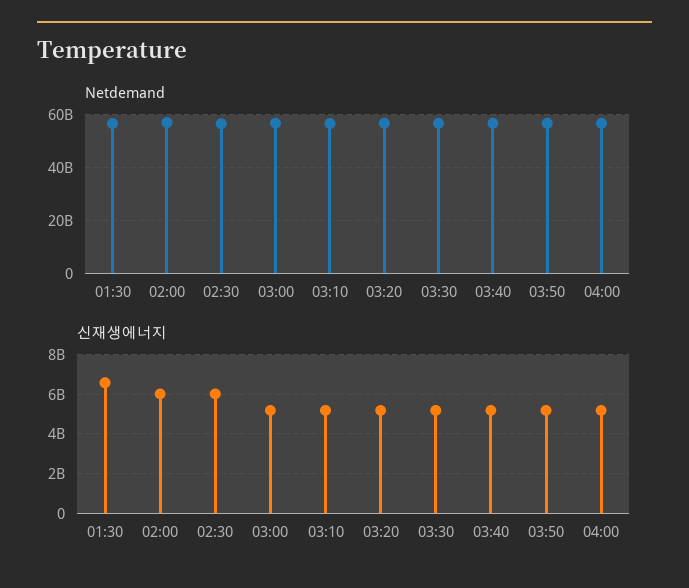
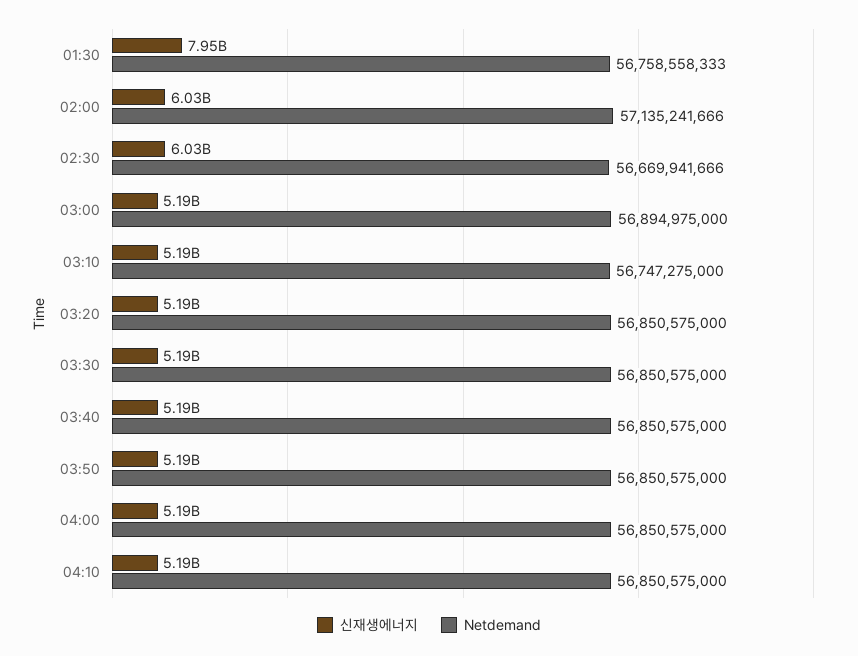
신재생에너지, 01:30: 6500000000 -> 7950000000
신재생에너지, 04:10: none -> 5190000000
Netdemand, 04:10: none -> 56850575000

